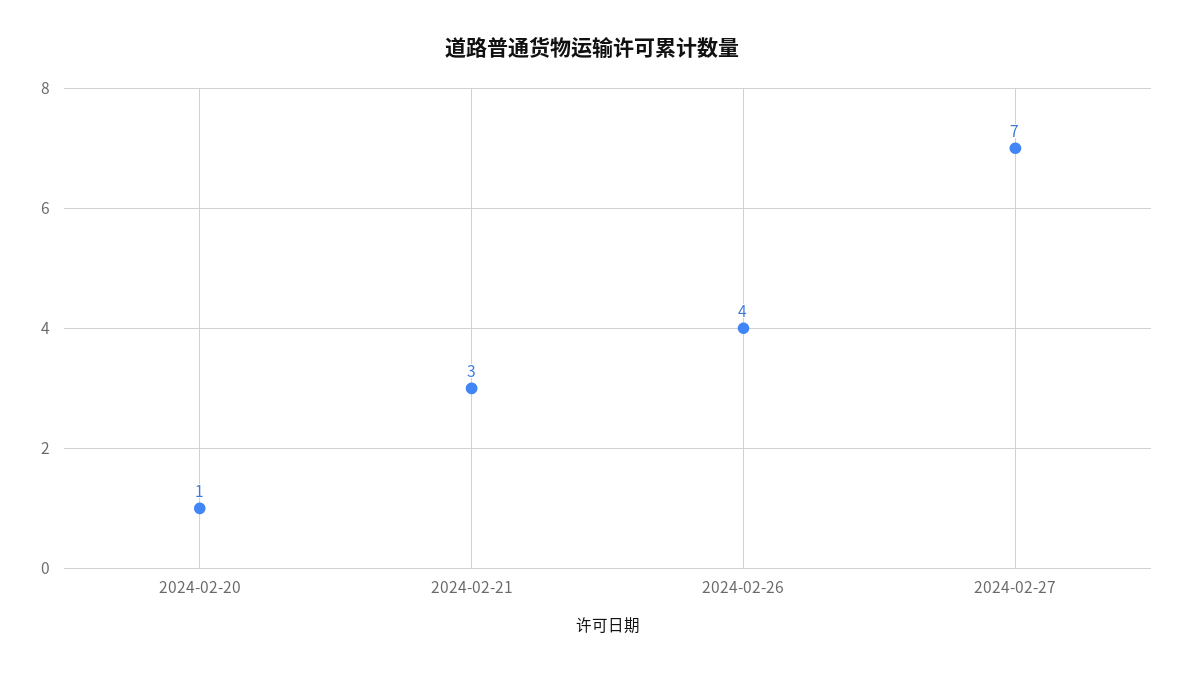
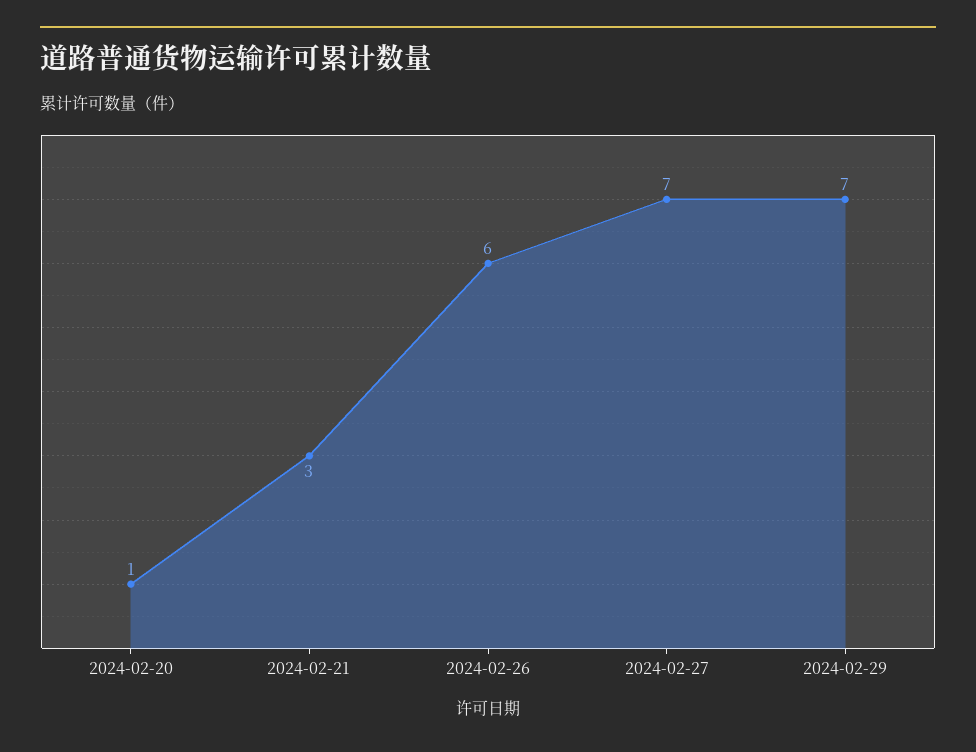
2024-02-26: 4 -> 6
2024-02-29: none -> 7

